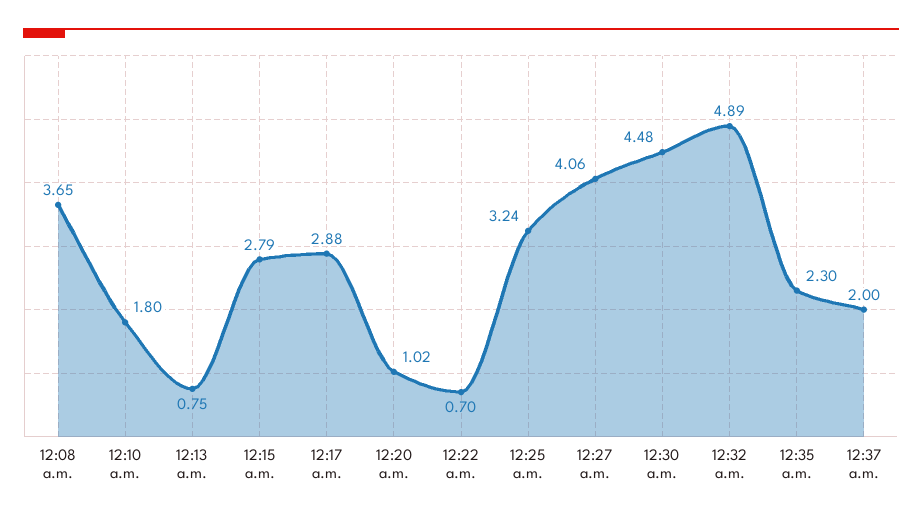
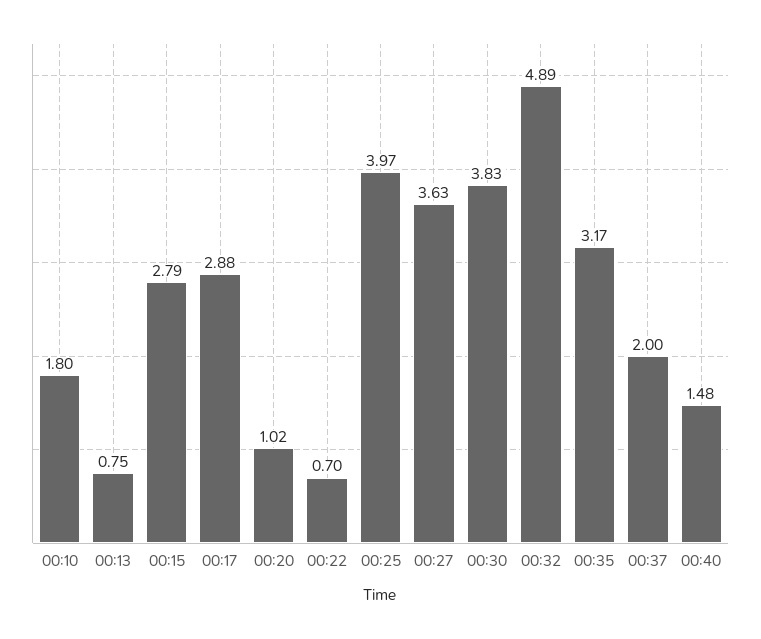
12:08 a.m.: 3.65 -> none
12:25 a.m.: 3.24 -> 3.97
12:27 a.m.: 4.06 -> 3.63
12:30 a.m.: 4.48 -> 3.83
12:35 a.m.: 2.3 -> 3.17
00:40: none -> 1.48

